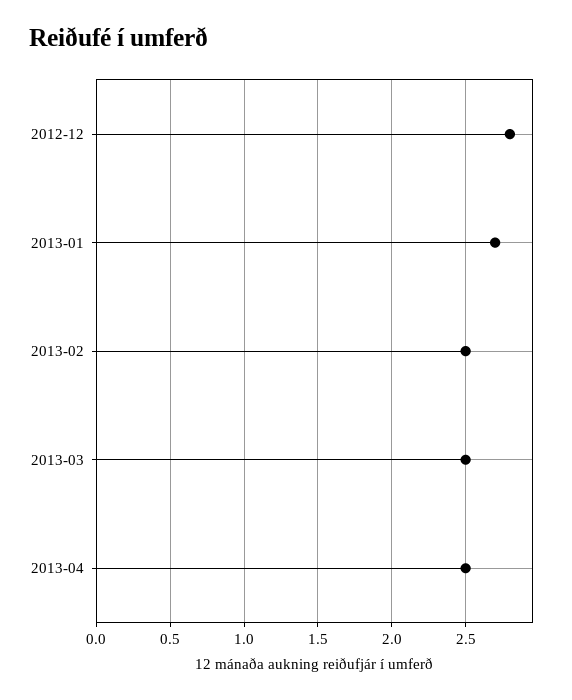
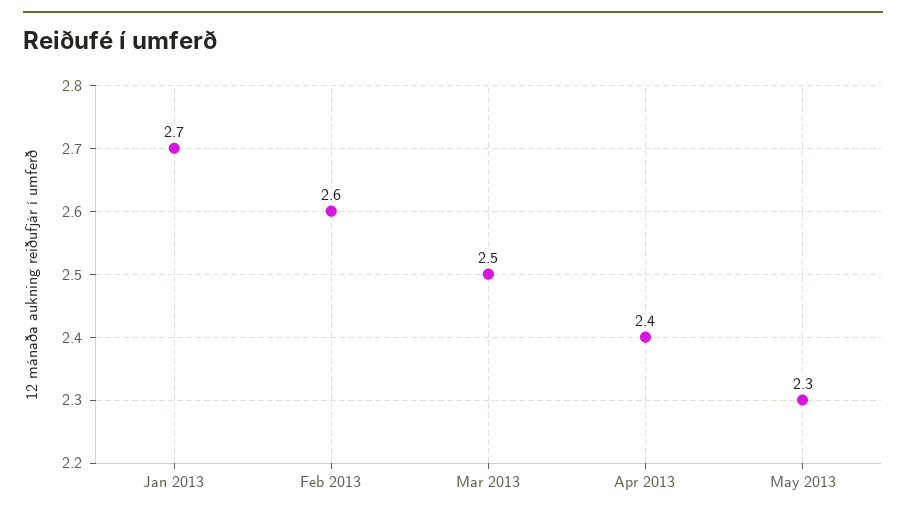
2012-12: 2.8 -> none
2013-02: 2.5 -> 2.6
2013-04: 2.5 -> 2.4
May 2013: none -> 2.3

